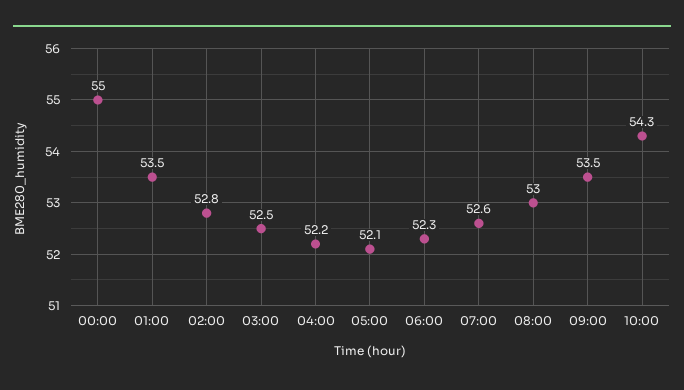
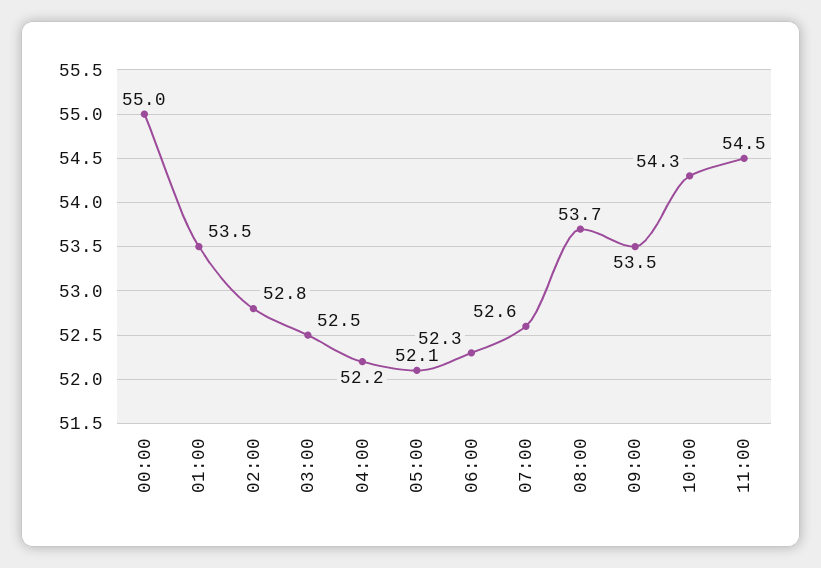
08:00: 53 -> 53.7
11:00: none -> 54.5

